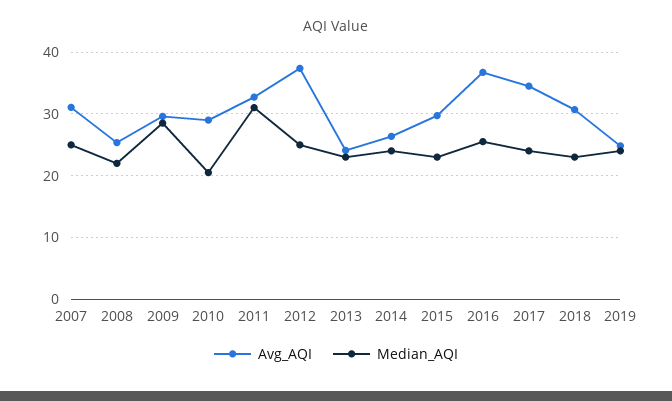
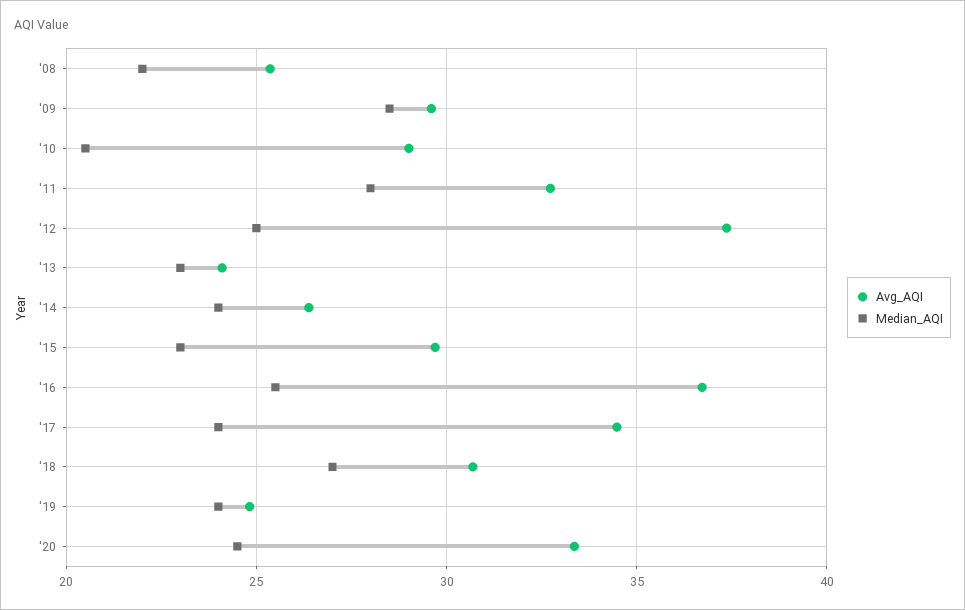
Avg_AQI, 2007: 31 -> none
Median_AQI, 2007: 25 -> none
Median_AQI, 2011: 31 -> 28
Median_AQI, 2018: 23 -> 27
Avg_AQI, '20: none -> 33.5
Median_AQI, '20: none -> 24.5

